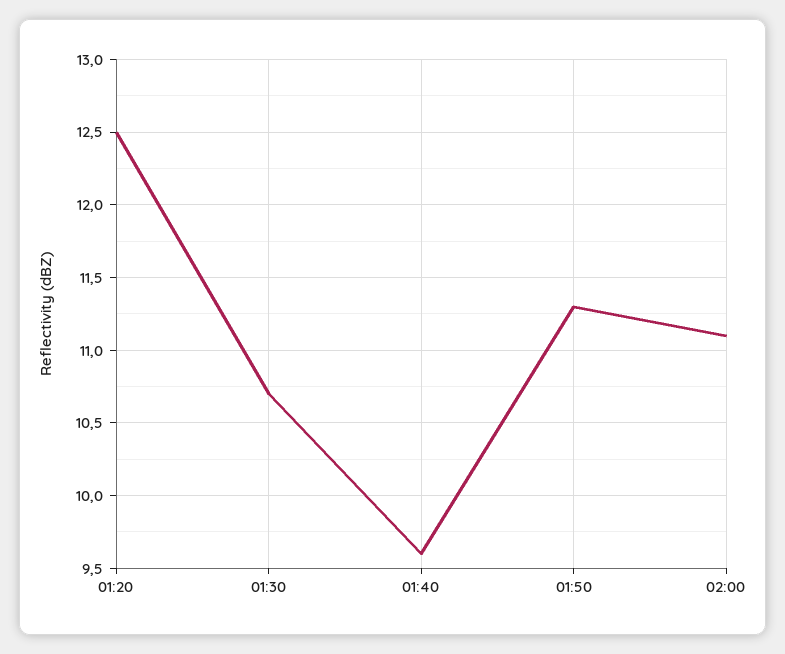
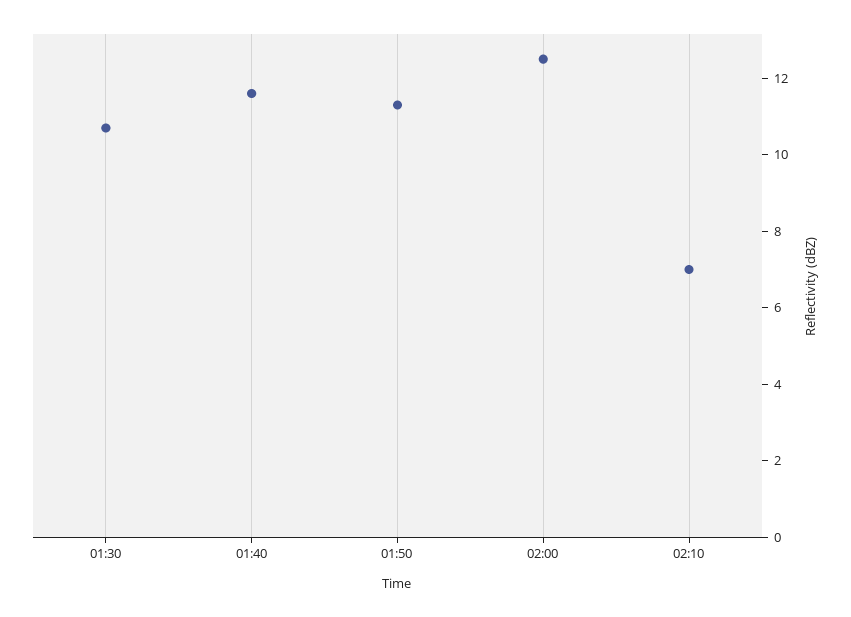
01:20: 12.5 -> none
01:40: 9.6 -> 11.5
02:00: 11.1 -> 12.5
02:10: none -> 7

